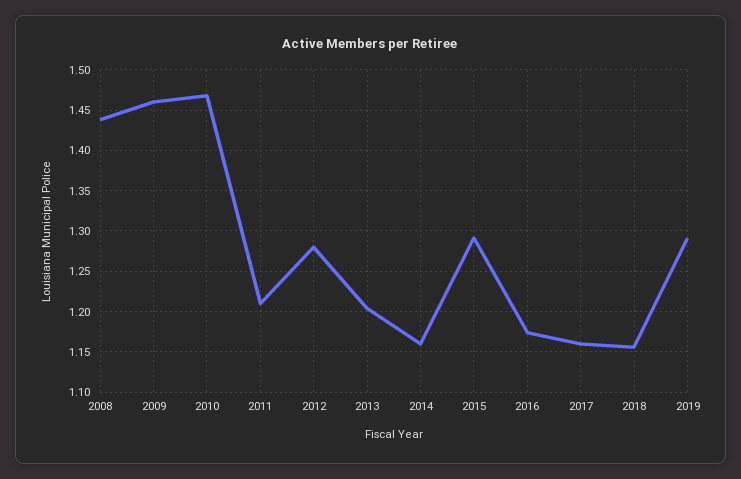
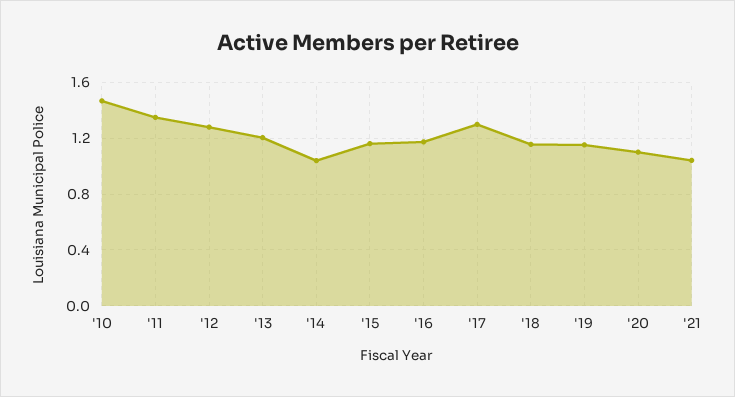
2008: 1.44 -> none
2009: 1.46 -> none
2011: 1.21 -> 1.35
2014: 1.16 -> 1.05
2015: 1.29 -> 1.15
2017: 1.16 -> 1.3
2019: 1.29 -> 1.15
'20: none -> 1.1
'21: none -> 1.05

